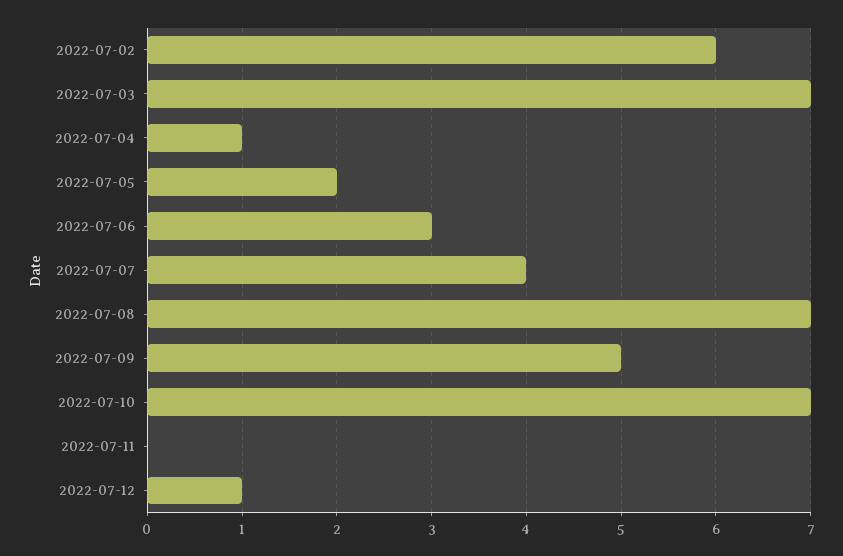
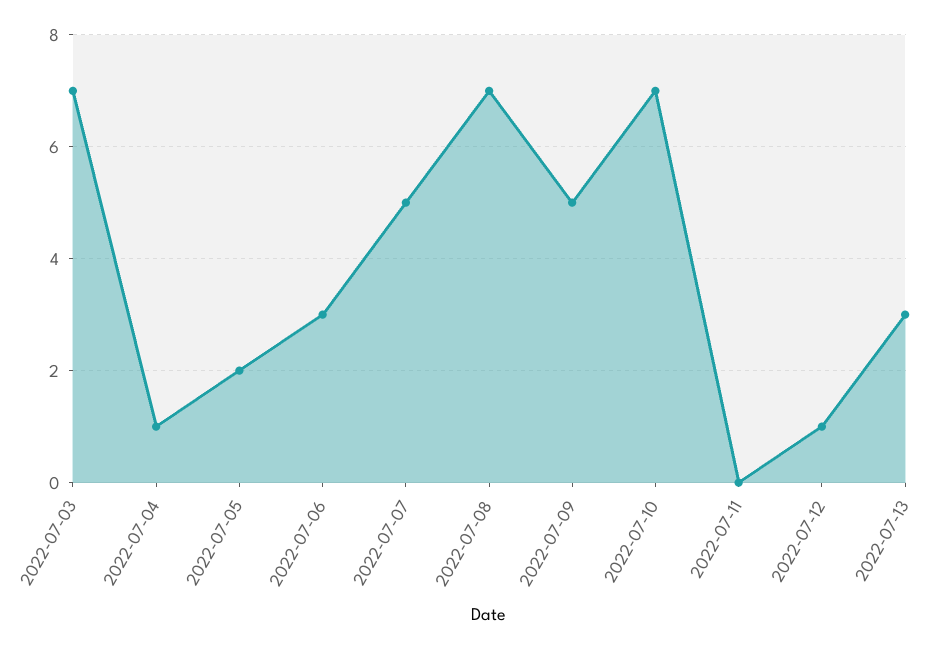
2022-07-02: 6 -> none
2022-07-07: 4 -> 5
2022-07-13: none -> 3

